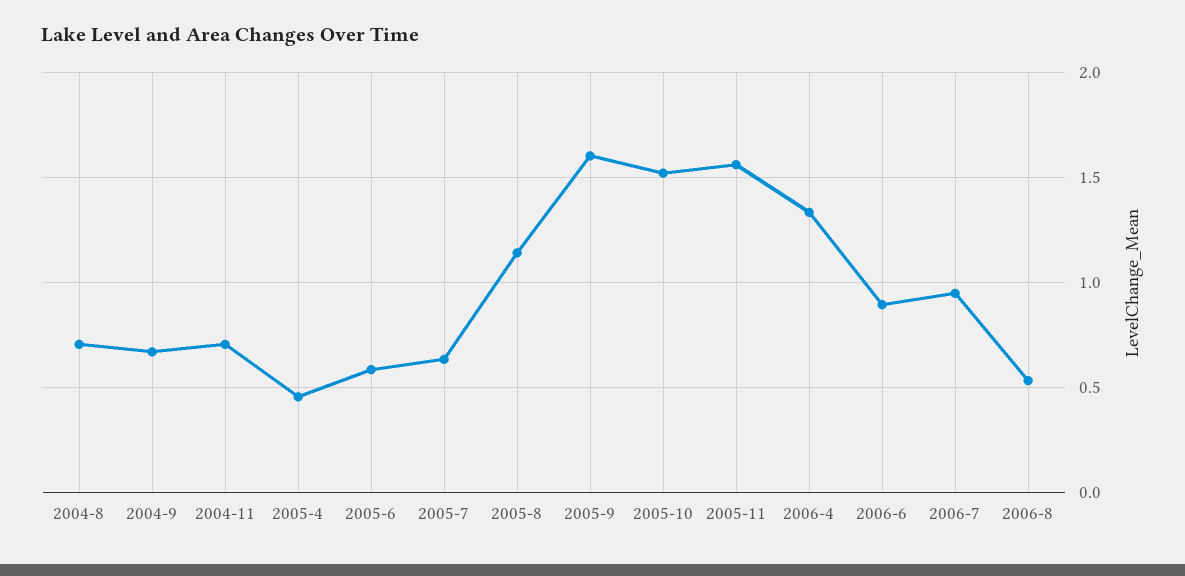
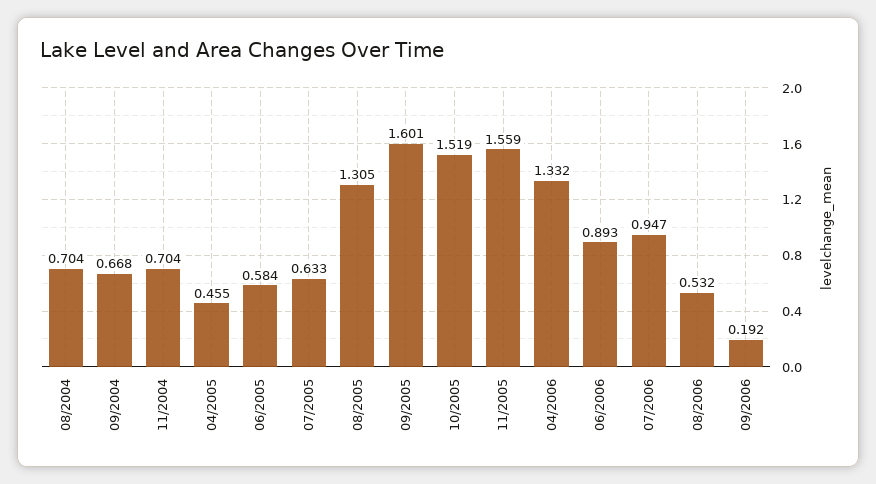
2005-8: 1.15 -> 1.305
09/2006: none -> 0.192

